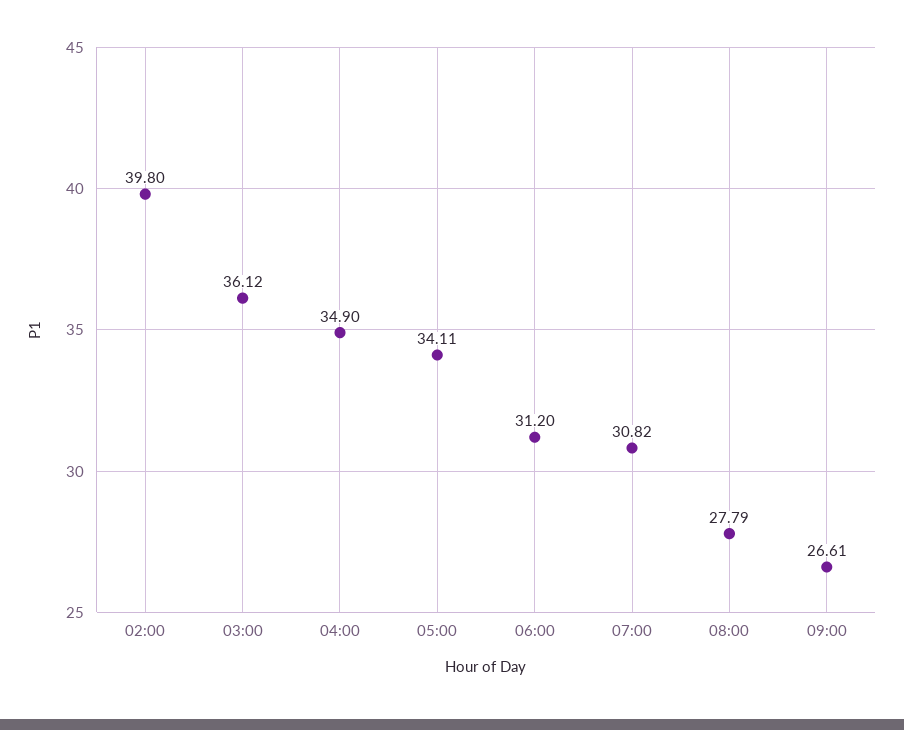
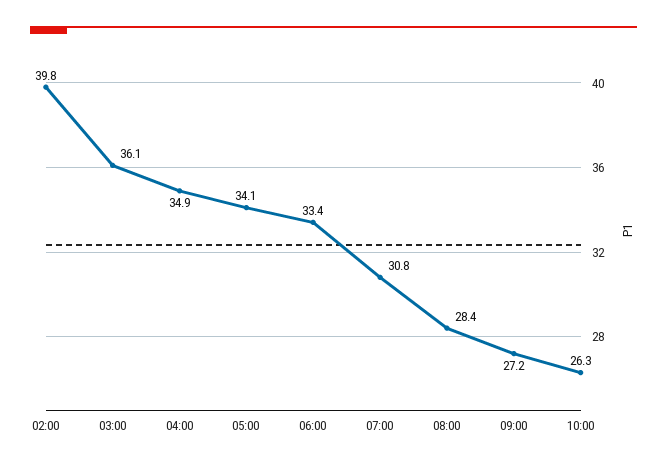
06:00: 31.2 -> 33.4
08:00: 27.79 -> 28.4
09:00: 26.61 -> 27.2
10:00: none -> 26.3

